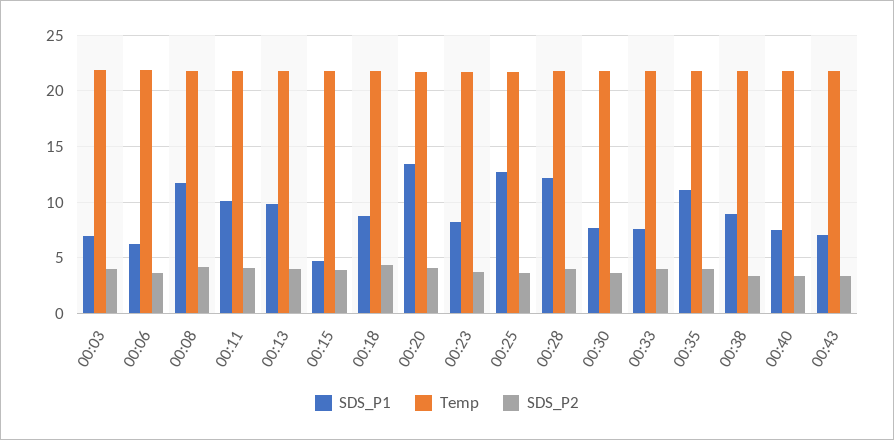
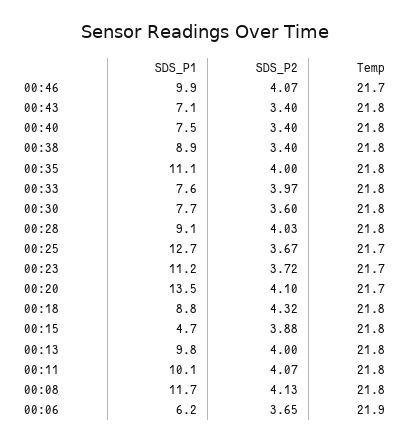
SDS_P1, 00:03: 7 -> none
Temp, 00:03: 22 -> none
SDS_P2, 00:03: 4 -> none
SDS_P1, 00:23: 8 -> 11.2
SDS_P1, 00:28: 12 -> 9.1
SDS_P1, 00:46: none -> 9.9
SDS_P2, 00:46: none -> 4.07
Temp, 00:46: none -> 21.7

